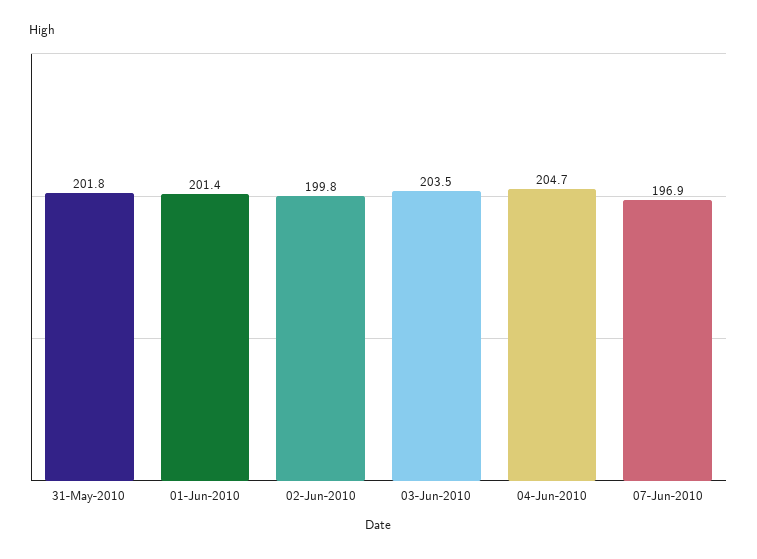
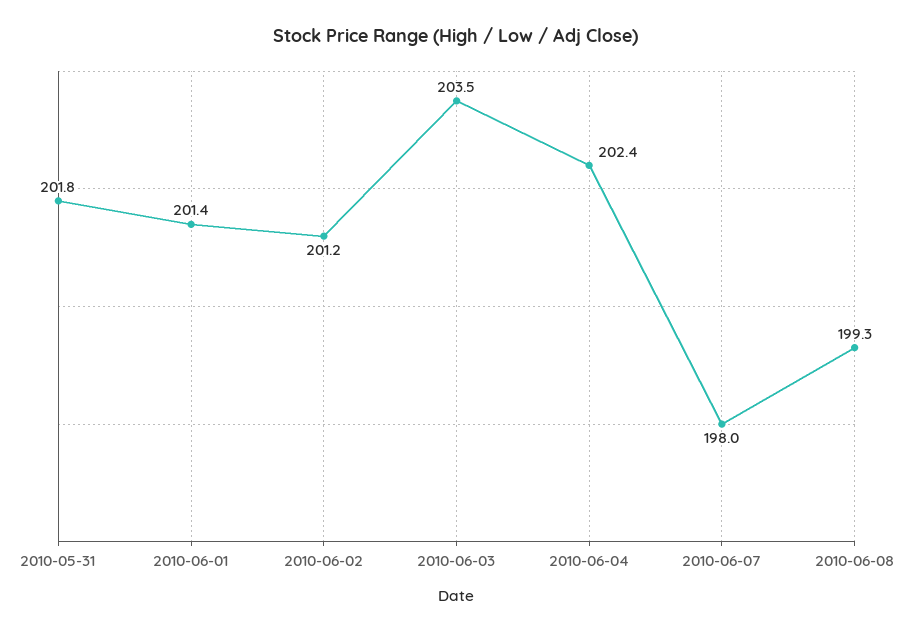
02-Jun-2010: 199.8 -> 201.2
04-Jun-2010: 204.7 -> 202.4
07-Jun-2010: 196.9 -> 198
2010-06-08: none -> 199.3

